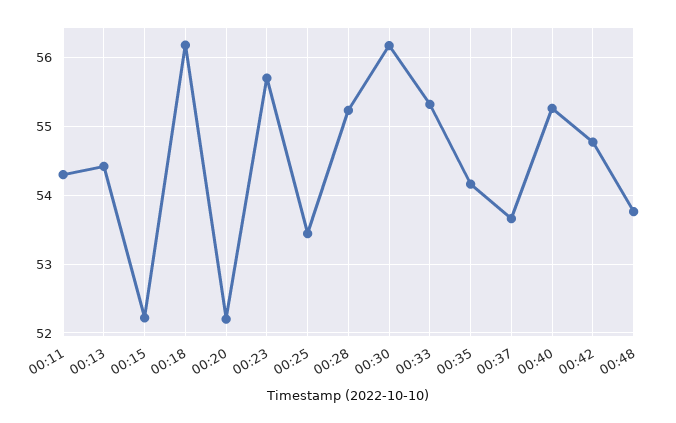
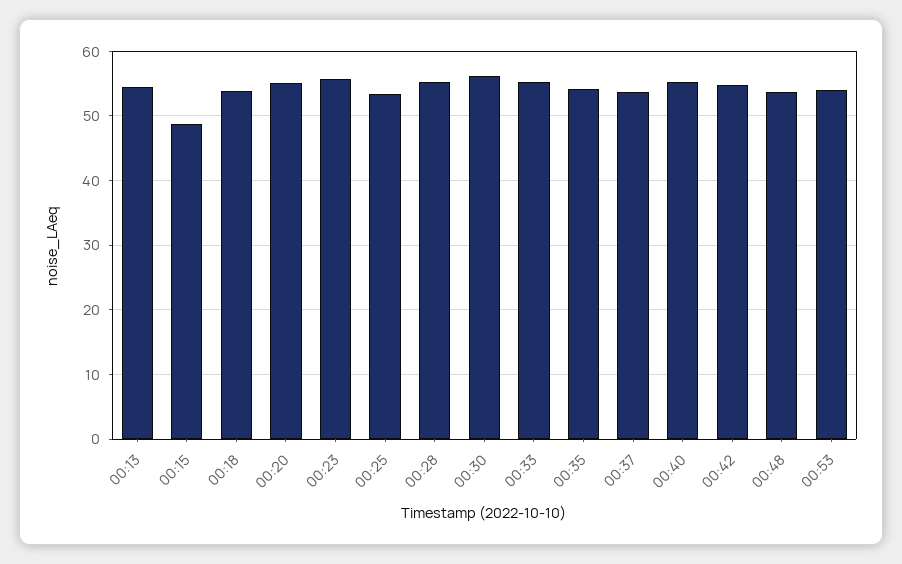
00:11: 54.3 -> none
00:15: 52.2 -> 49
00:18: 56.2 -> 54
00:20: 52.2 -> 55
00:53: none -> 54

